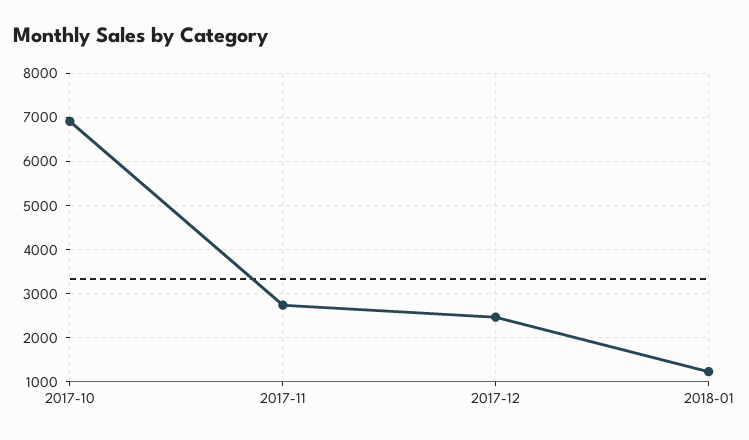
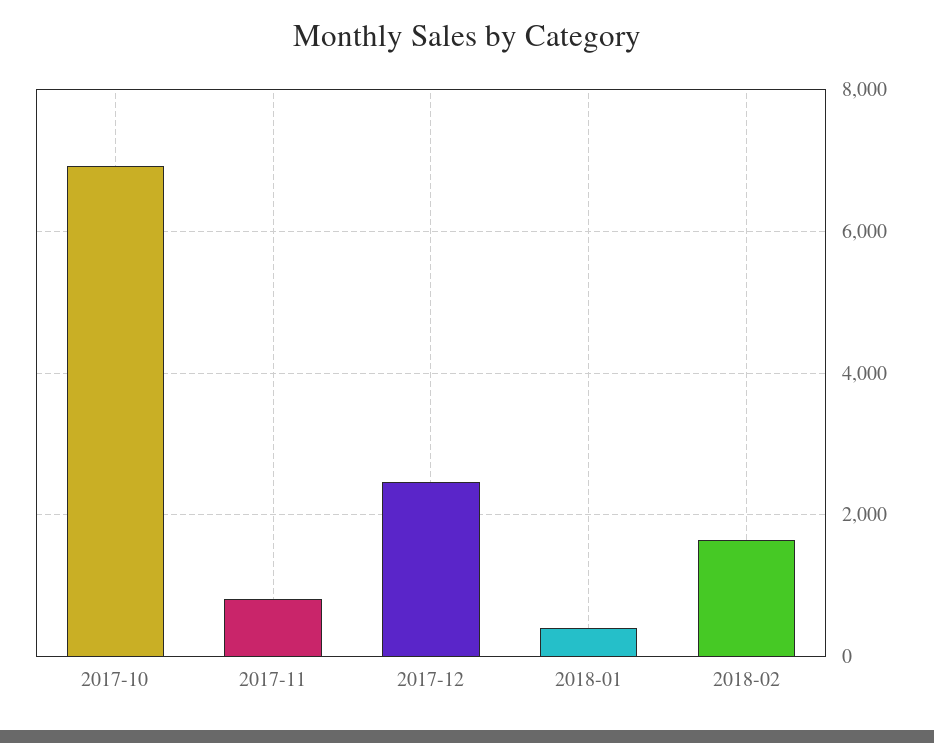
2017-11: 2800 -> 800
2018-01: 1200 -> 400
2018-02: none -> 1600

